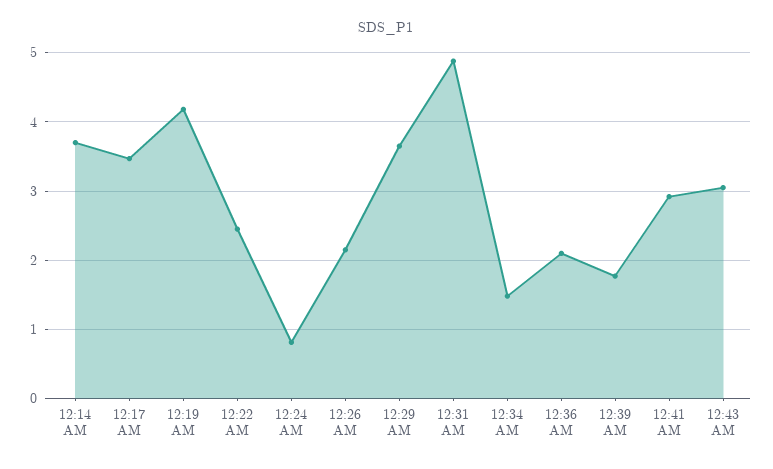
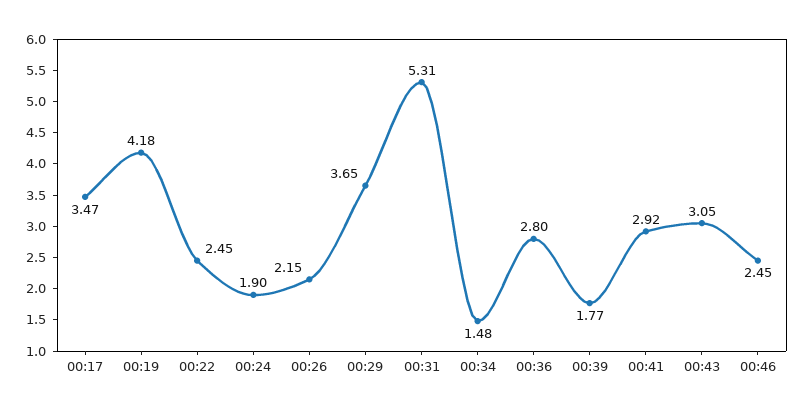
12:14 AM: 3.7 -> none
12:24 AM: 0.8 -> 1.9
12:31 AM: 4.9 -> 5.31
12:36 AM: 2.1 -> 2.8
00:46: none -> 2.45

